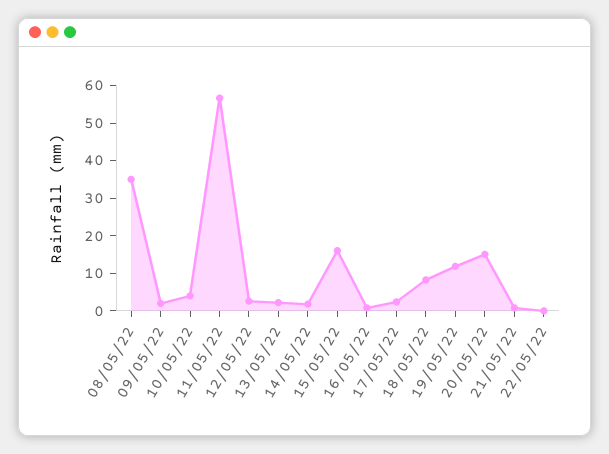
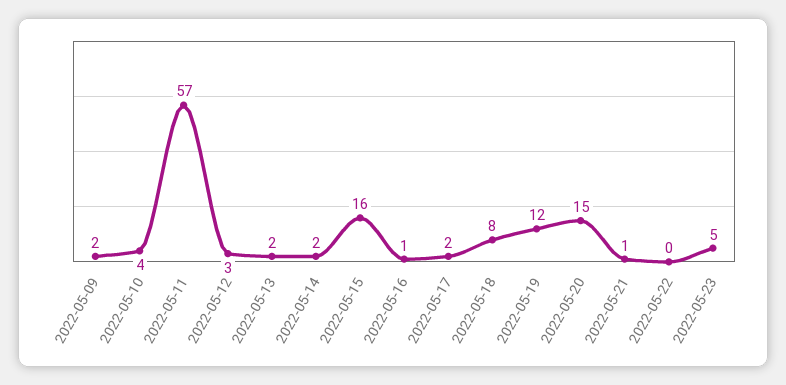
08/05/22: 35 -> none
2022-05-23: none -> 5

